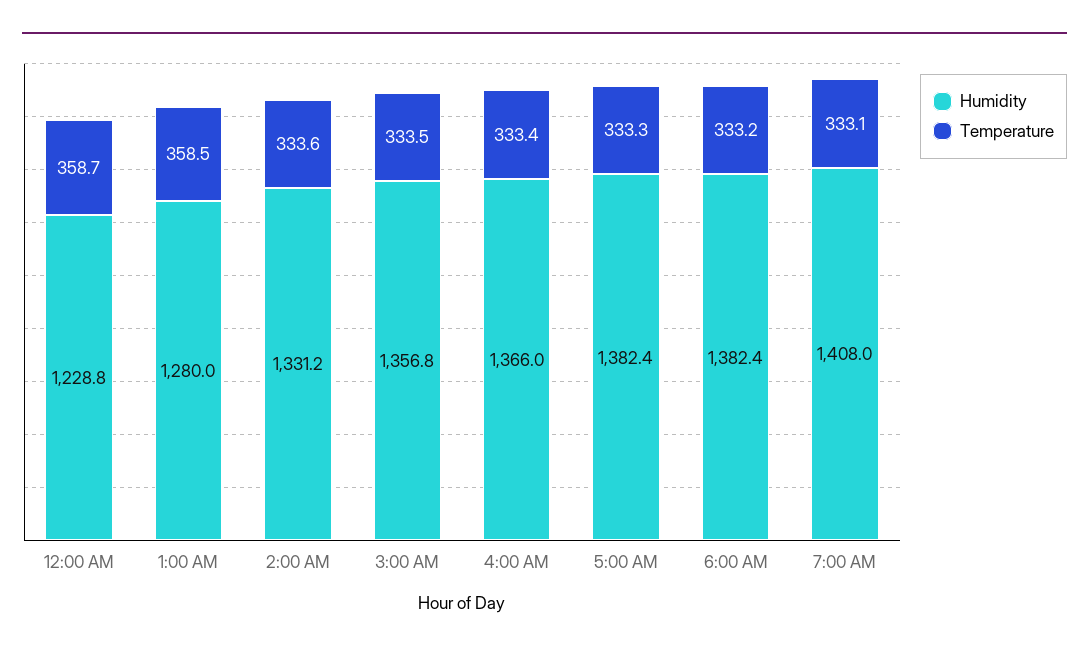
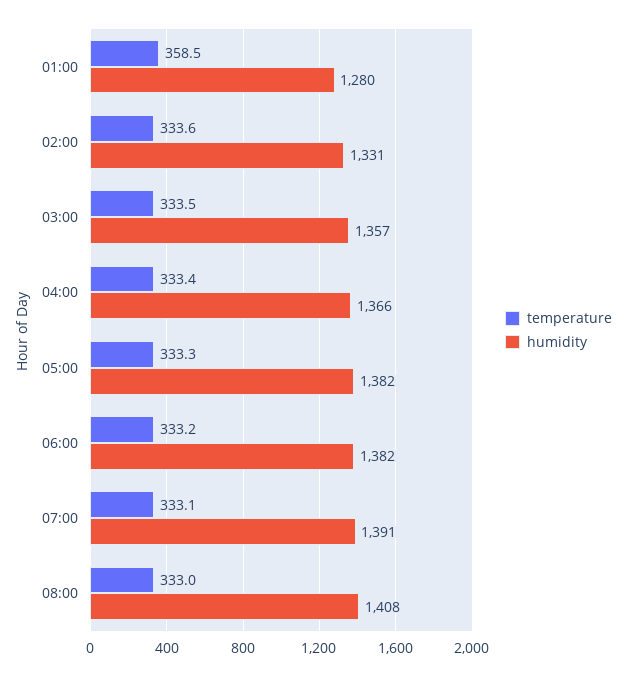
Humidity, 12:00 AM: 1228.8 -> none
Temperature, 12:00 AM: 358.7 -> none
Humidity, 7:00 AM: 1408 -> 1391
Temperature, 08:00: none -> 333
Humidity, 08:00: none -> 1408

